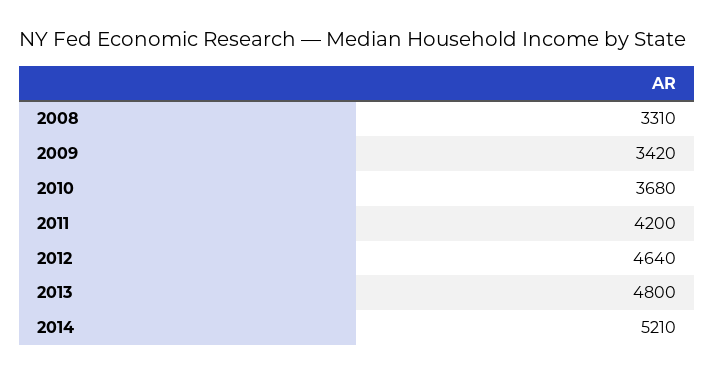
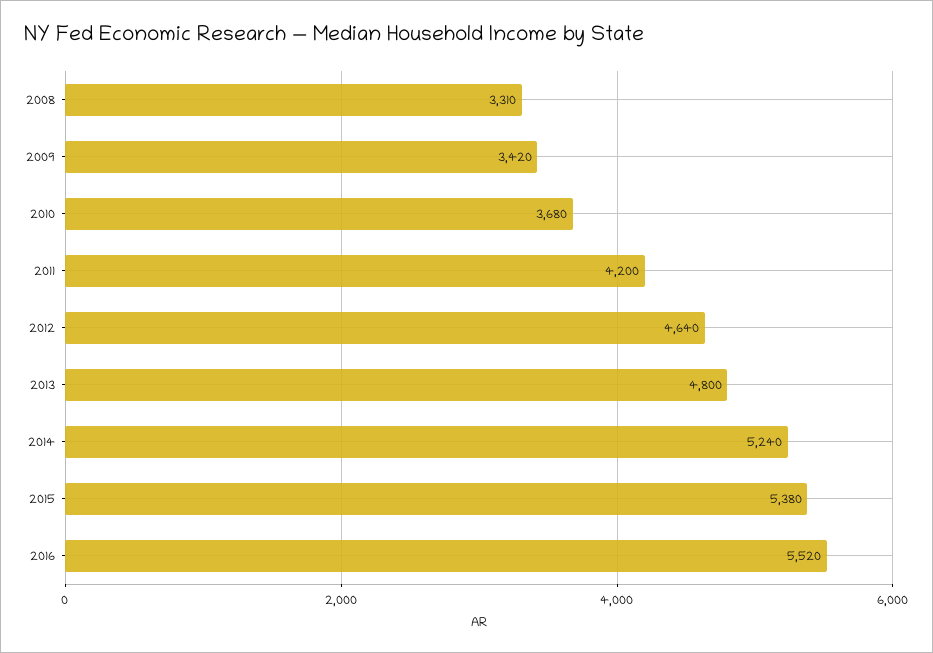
2014: 5210 -> 5240
2015: none -> 5380
2016: none -> 5520

